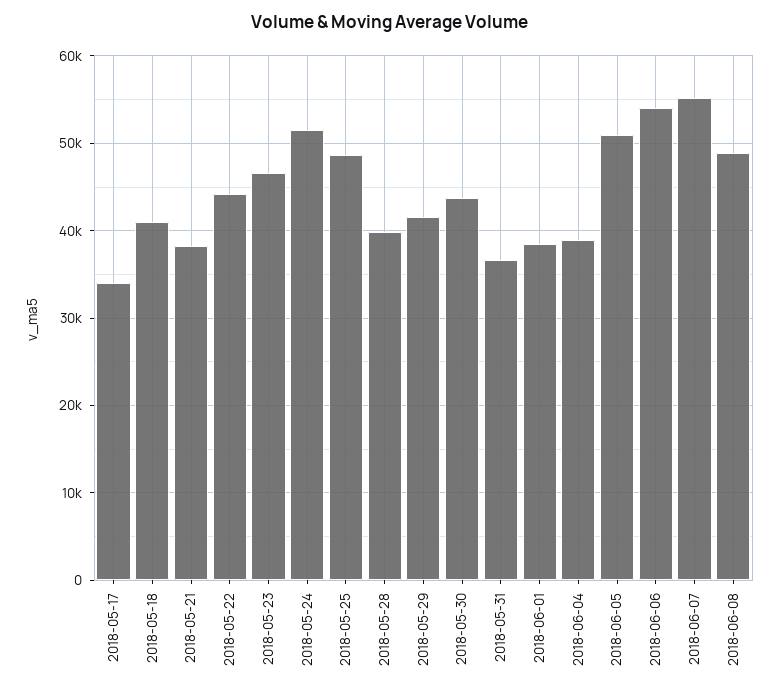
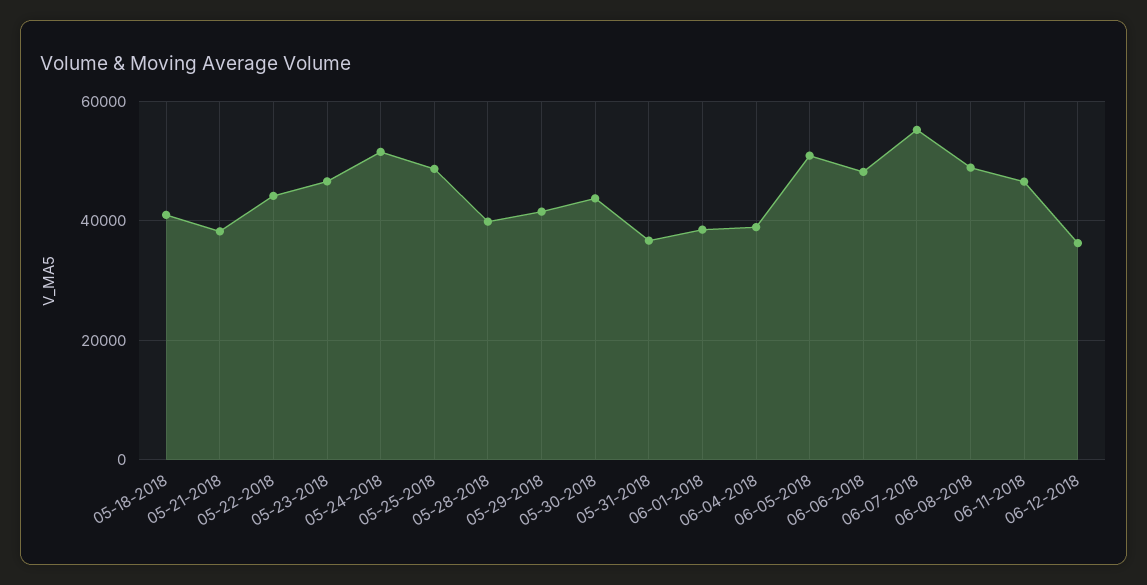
2018-05-17: 34000 -> none
2018-06-06: 54000 -> 48000
06-11-2018: none -> 46000
06-12-2018: none -> 36000

